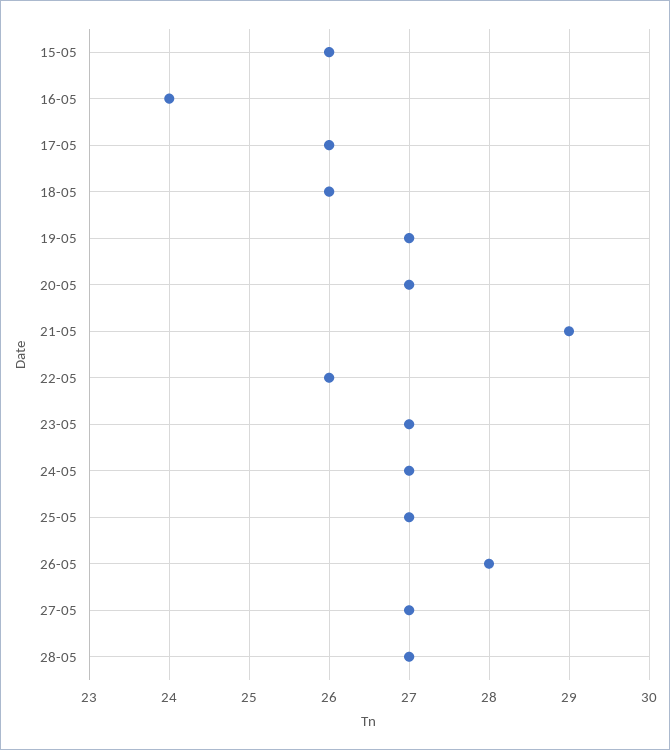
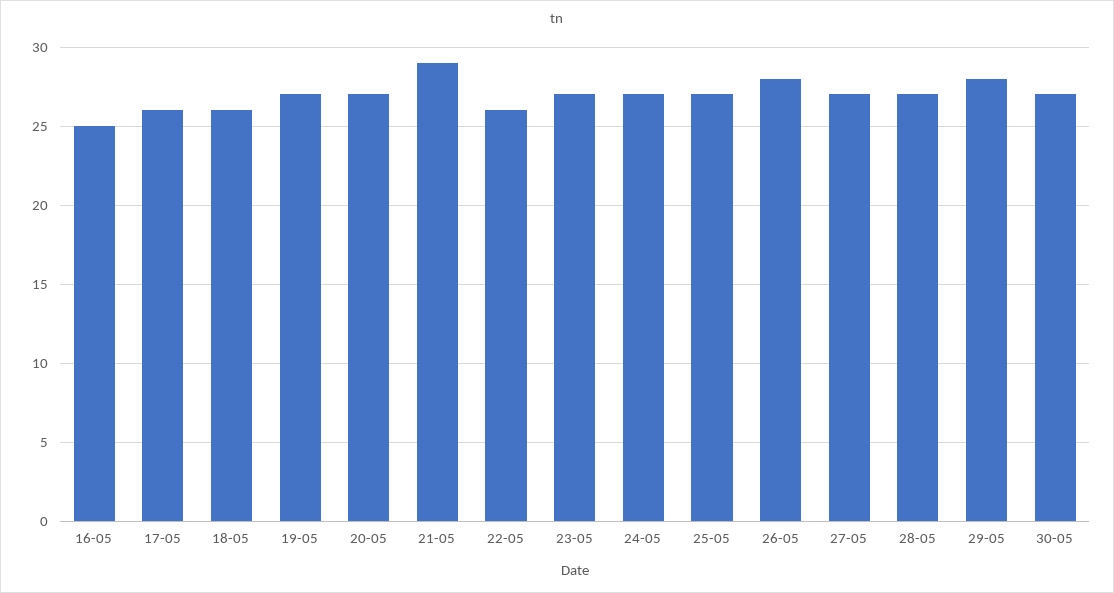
15-05: 26 -> none
16-05: 24 -> 25
29-05: none -> 28
30-05: none -> 27

